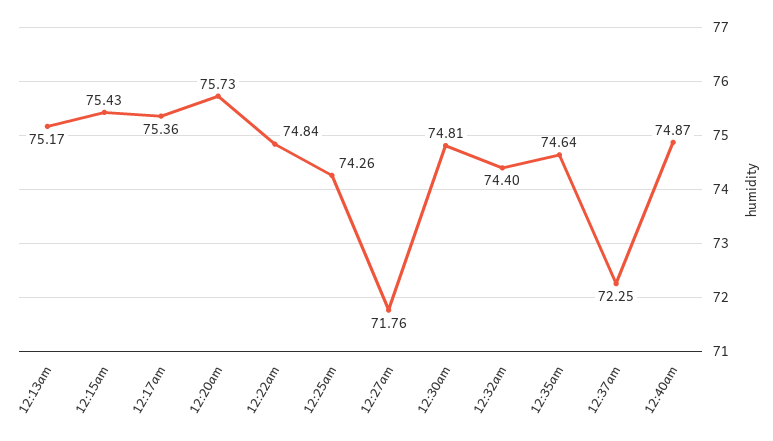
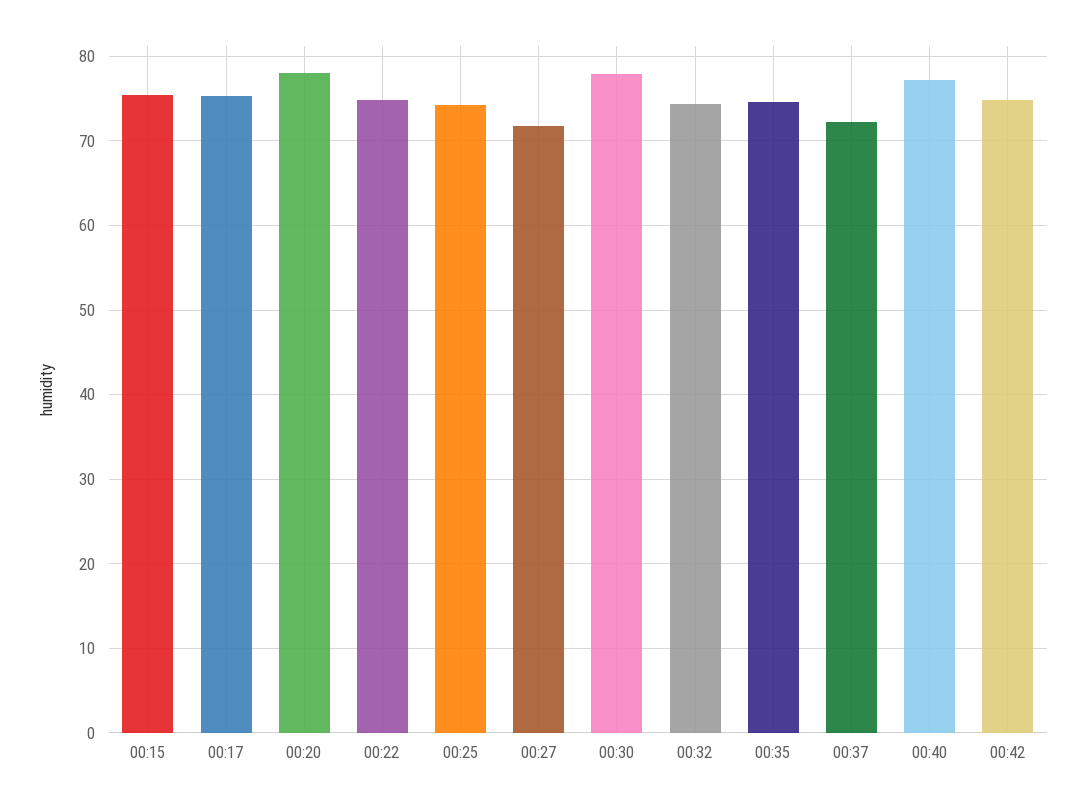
12:13am: 75.17 -> none
12:20am: 75.73 -> 78
12:30am: 74.81 -> 78
12:40am: 74.87 -> 77
00:42: none -> 75

